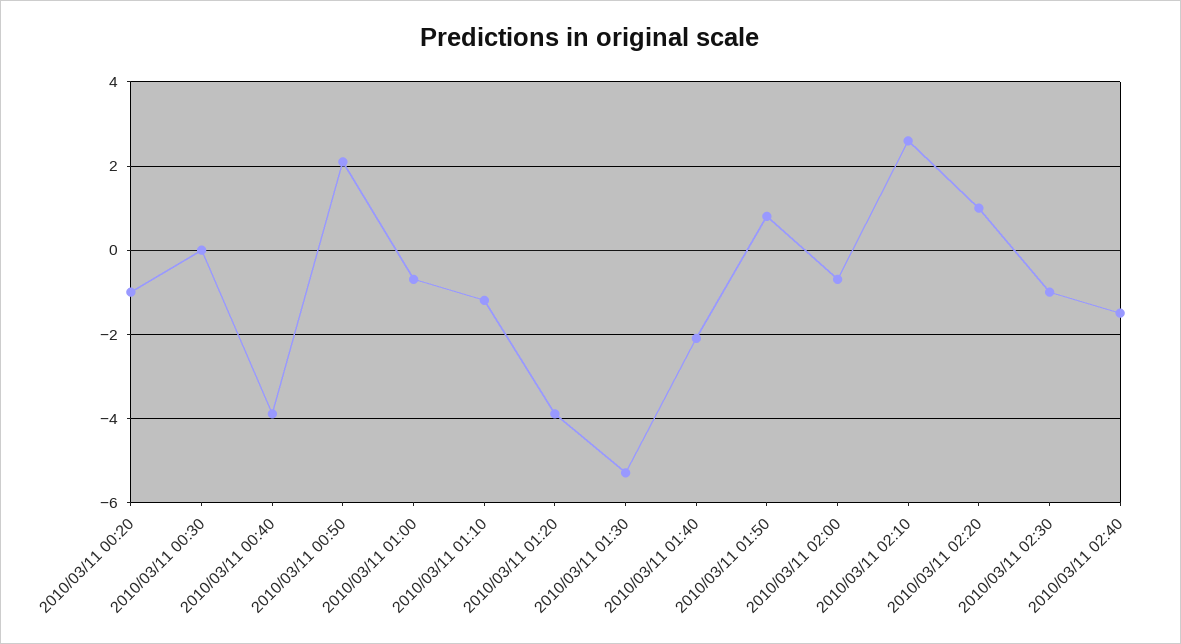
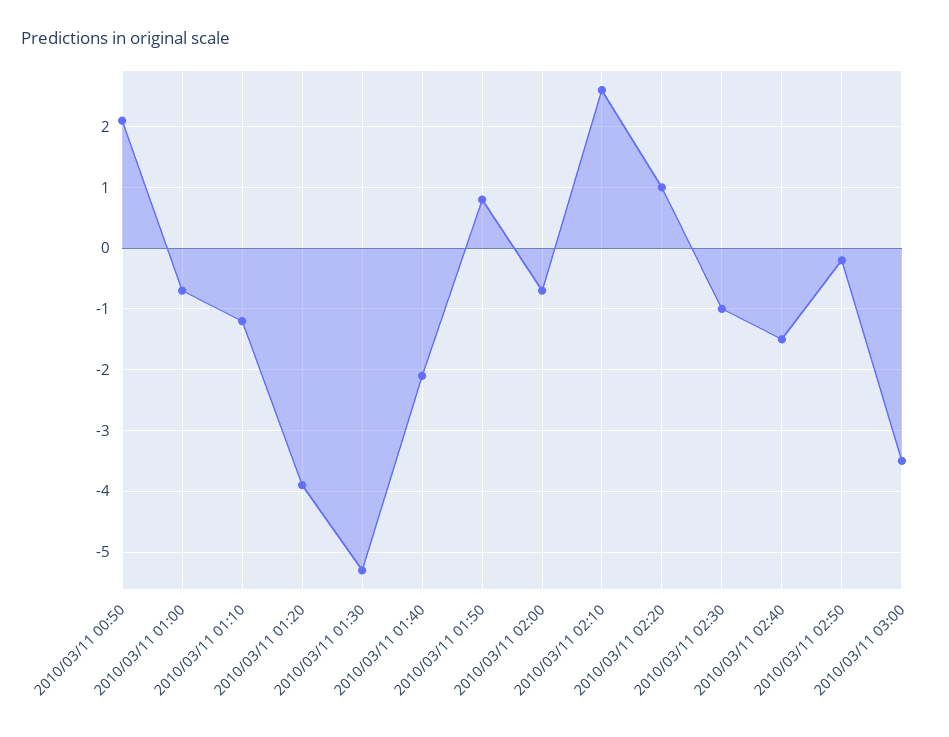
2010/03/11 00:20: -1 -> none
2010/03/11 00:30: 0 -> none
2010/03/11 00:40: -4 -> none
2010/03/11 02:50: none -> -0.2
2010/03/11 03:00: none -> -3.5

